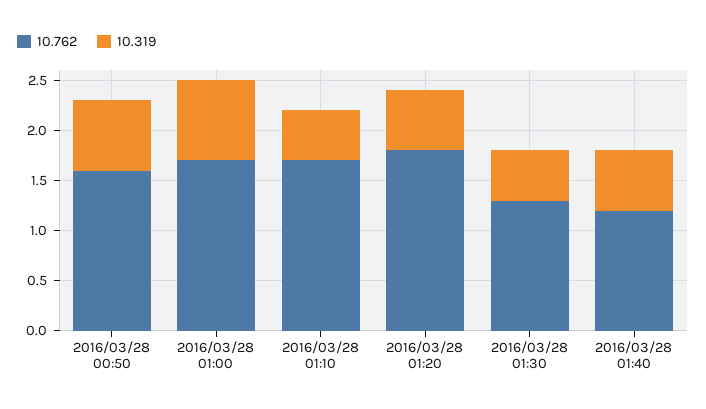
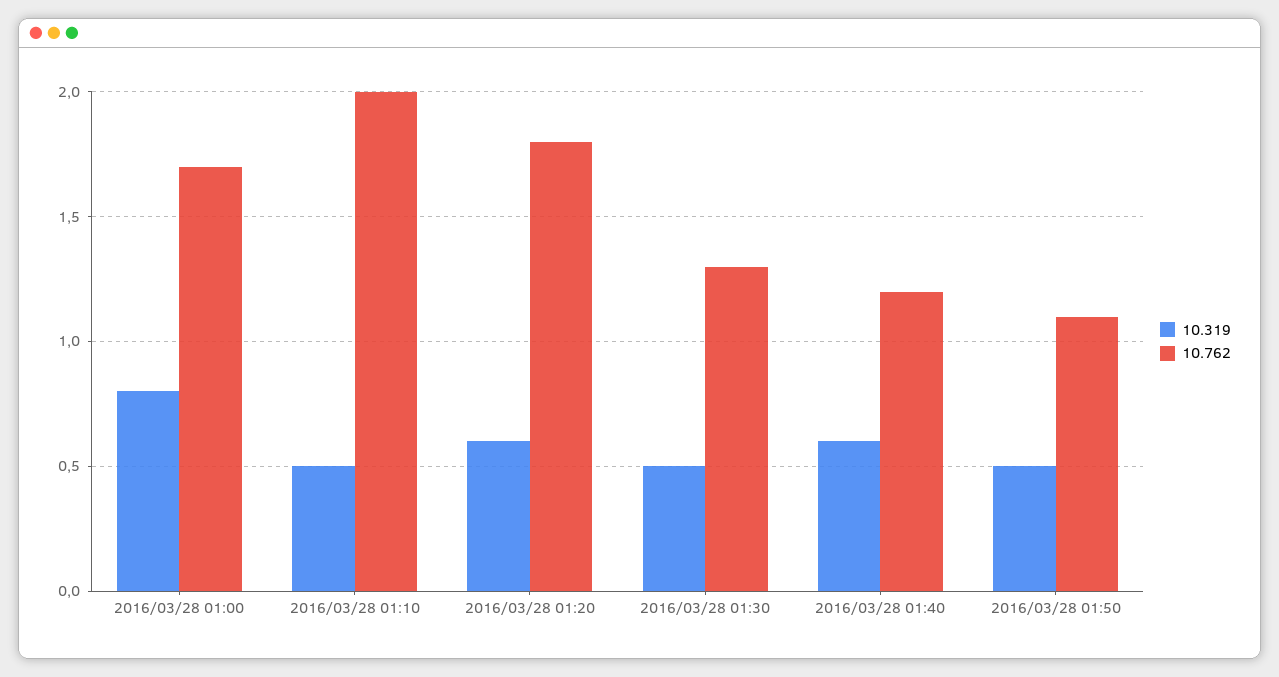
10.762, 2016/03/28 00:50: 1.6 -> none
10.319, 2016/03/28 00:50: 0.7 -> none
10.762, 2016/03/28 01:10: 1.7 -> 2
10.319, 2016/03/28 01:50: none -> 0.5
10.762, 2016/03/28 01:50: none -> 1.1

